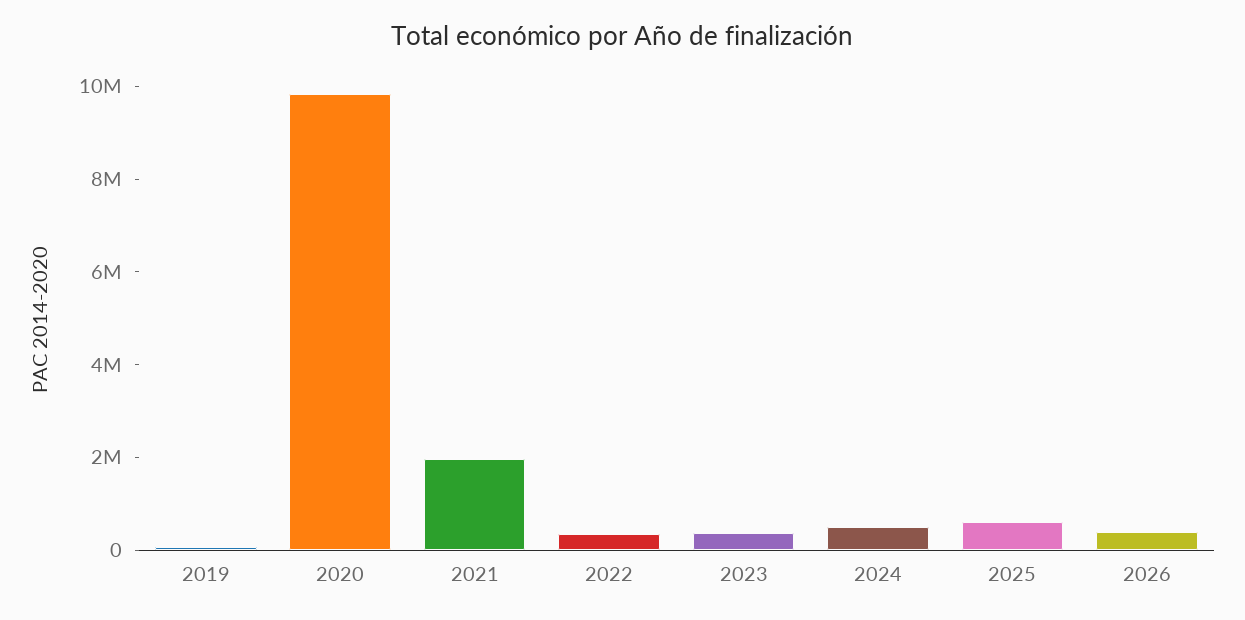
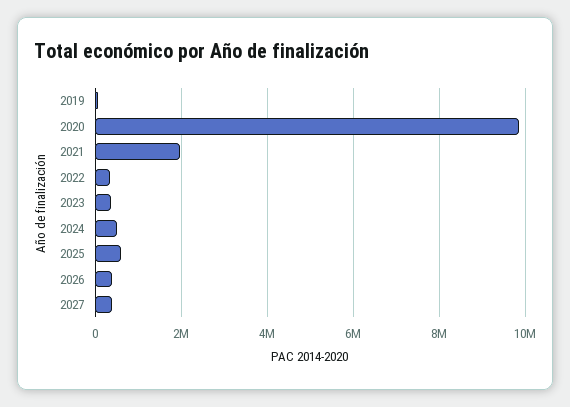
2027: none -> 400000

